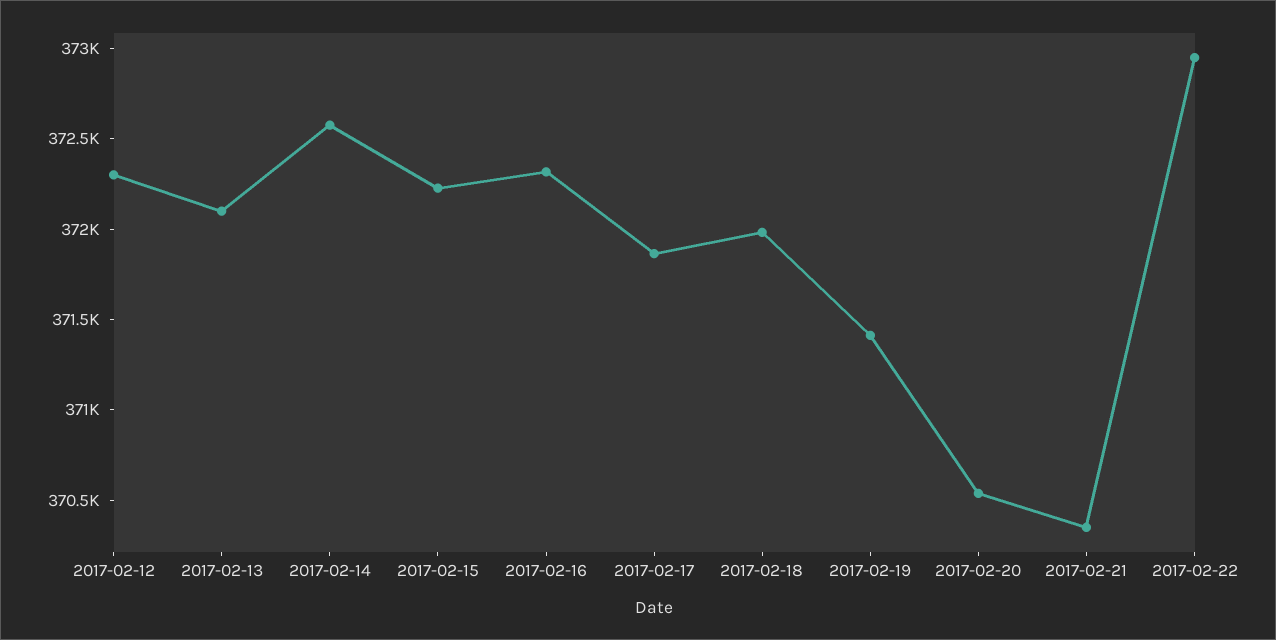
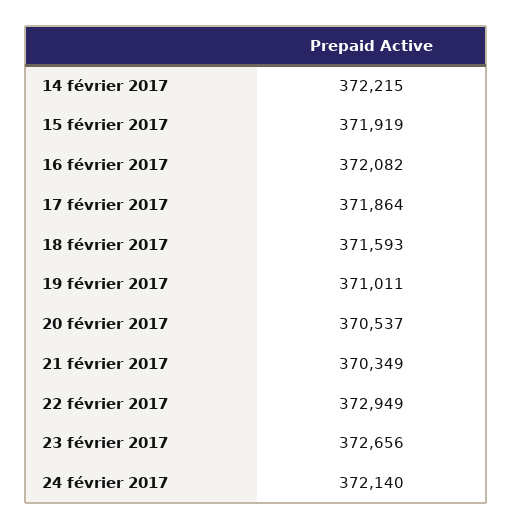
2017-02-12: 372300 -> none
2017-02-13: 372100 -> none
2017-02-14: 372600 -> 372215
2017-02-15: 372200 -> 371919
2017-02-16: 372300 -> 372082
2017-02-18: 372000 -> 371593
2017-02-19: 371400 -> 371011
23 février 2017: none -> 372656
24 février 2017: none -> 372140

